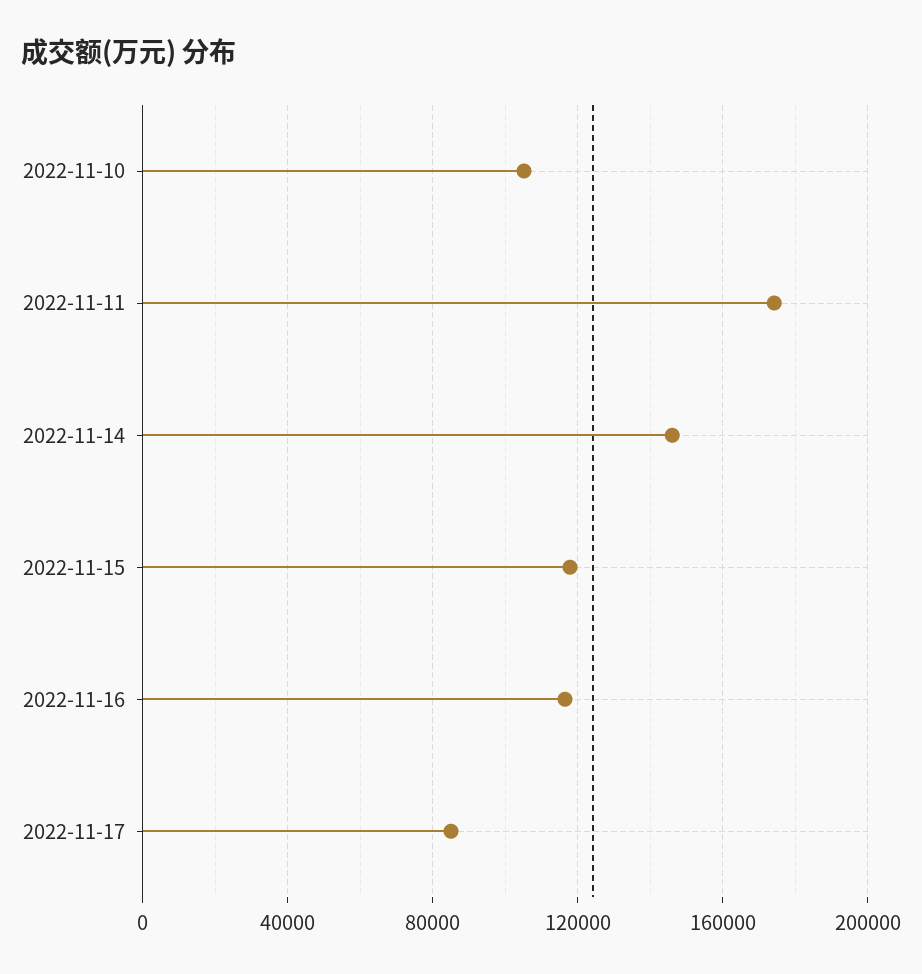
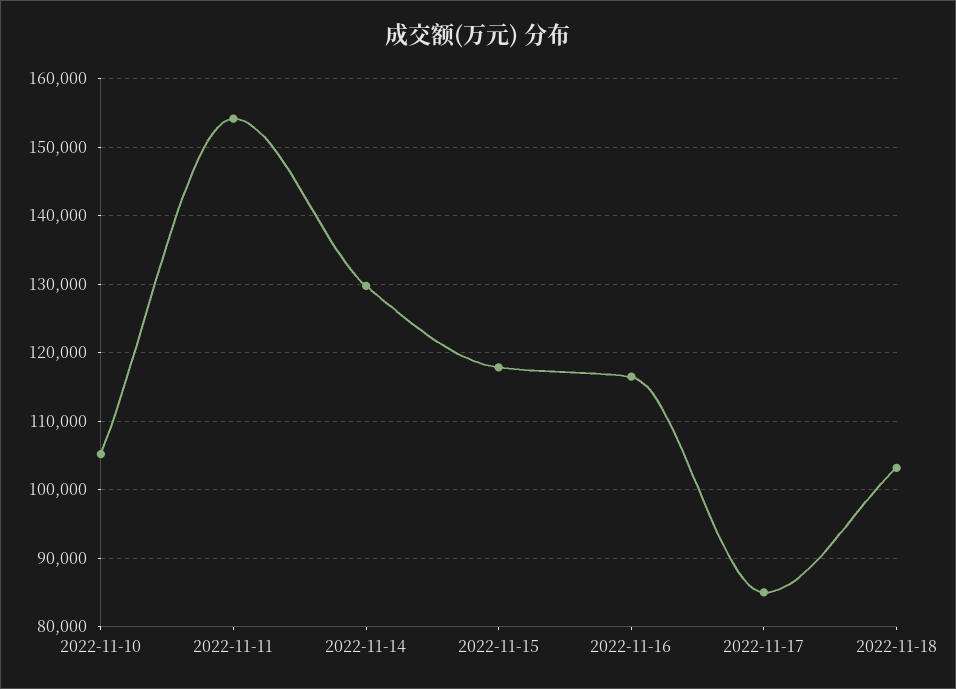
2022-11-11: 175000 -> 154000
2022-11-14: 145000 -> 130000
2022-11-18: none -> 103000

